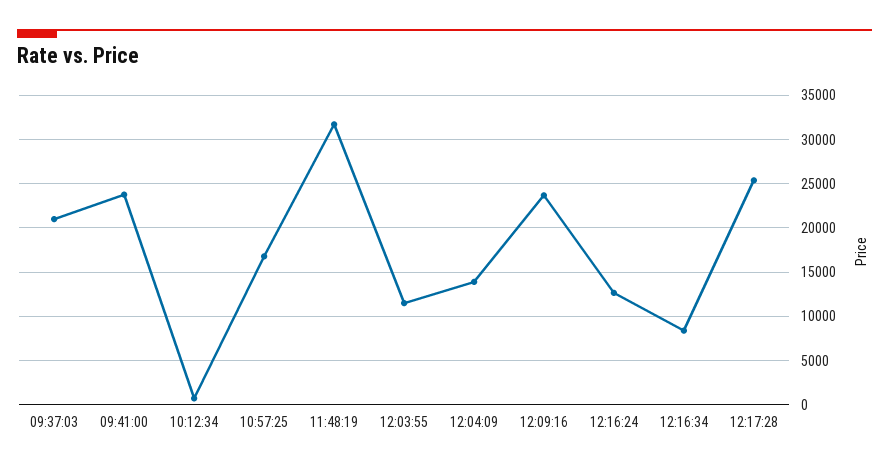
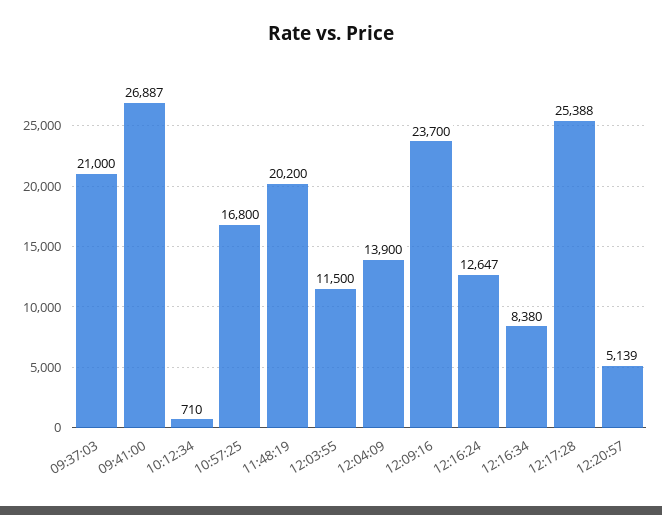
09:41:00: 24000 -> 26887
11:48:19: 32000 -> 20200
12:20:57: none -> 5139

